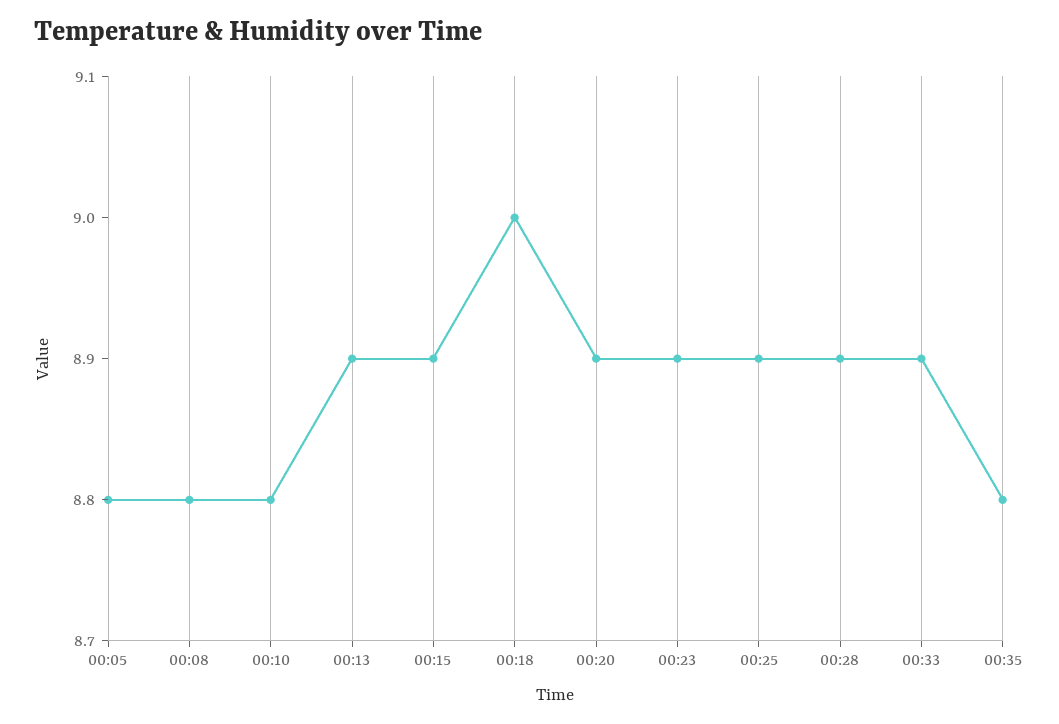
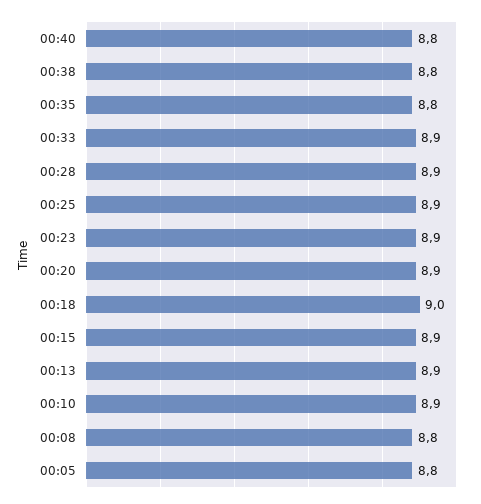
00:10: 8.8 -> 8.9
00:40: none -> 8.8
00:38: none -> 8.8

